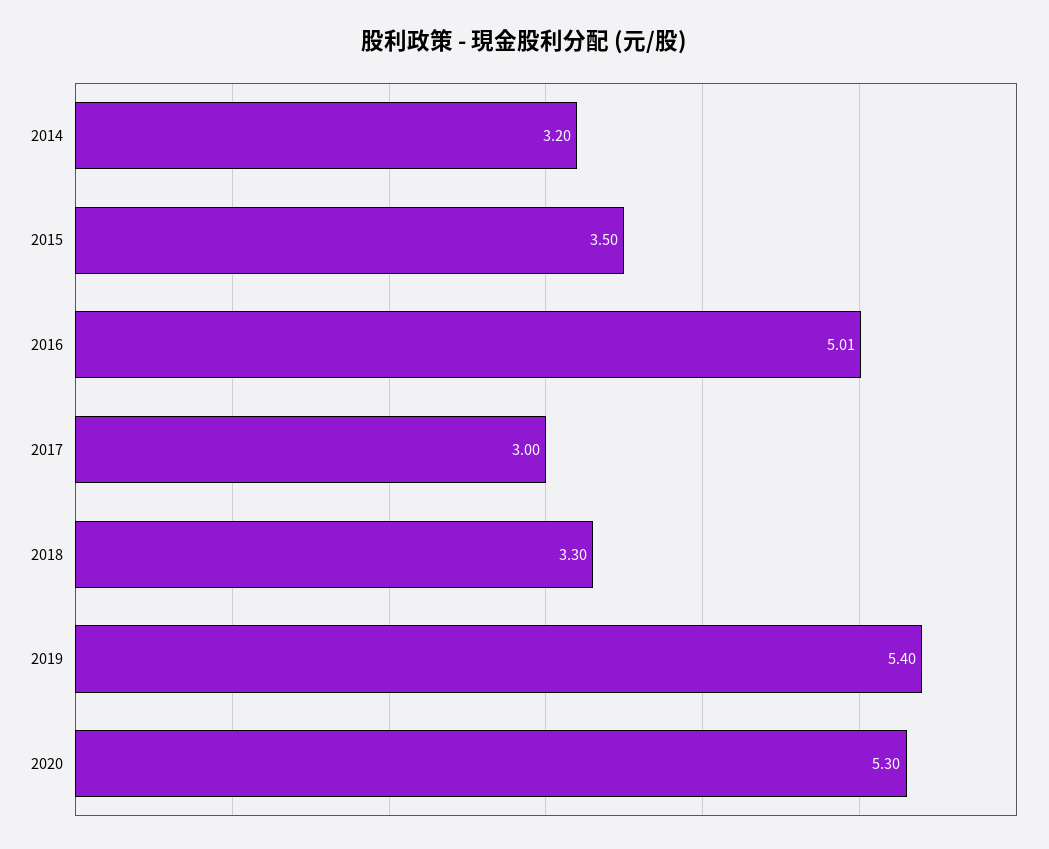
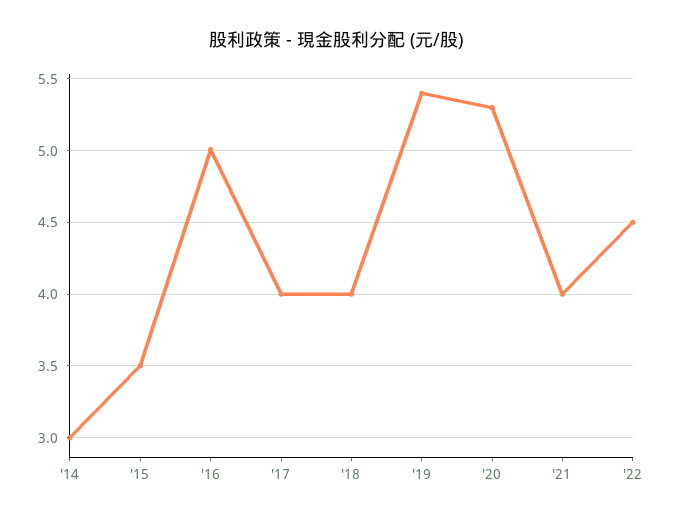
2014: 3.2 -> 3
2017: 3 -> 4
2018: 3.3 -> 4
'21: none -> 4
'22: none -> 4.5

